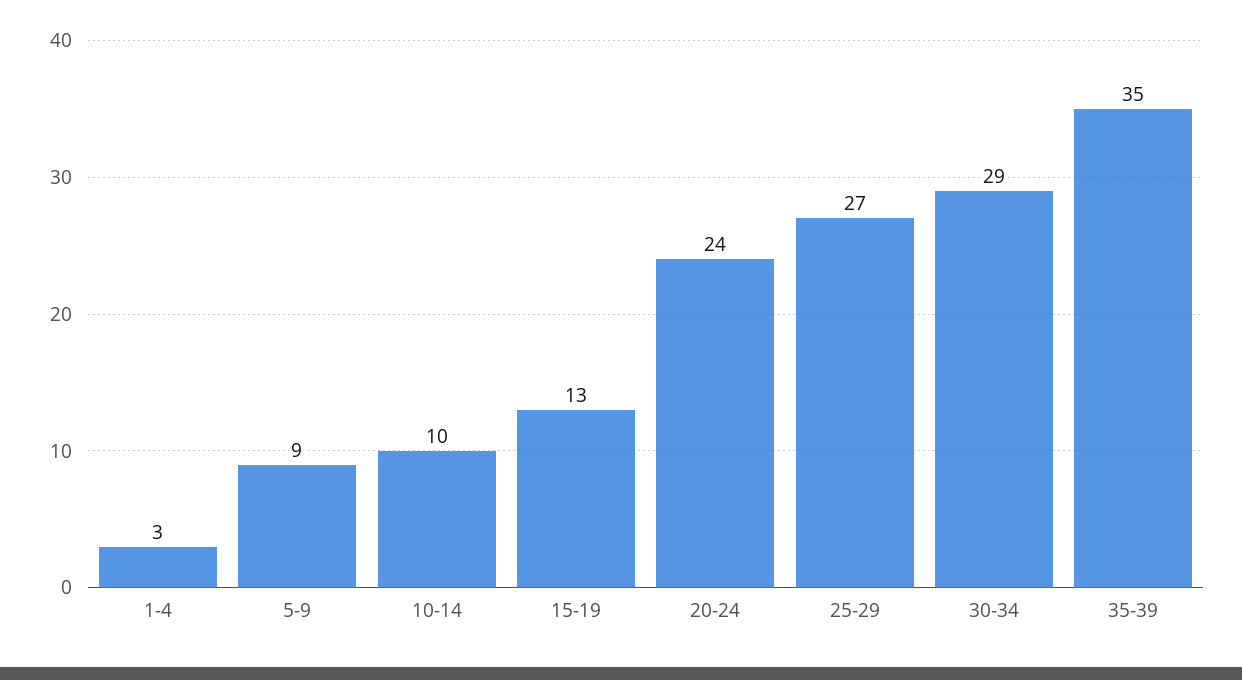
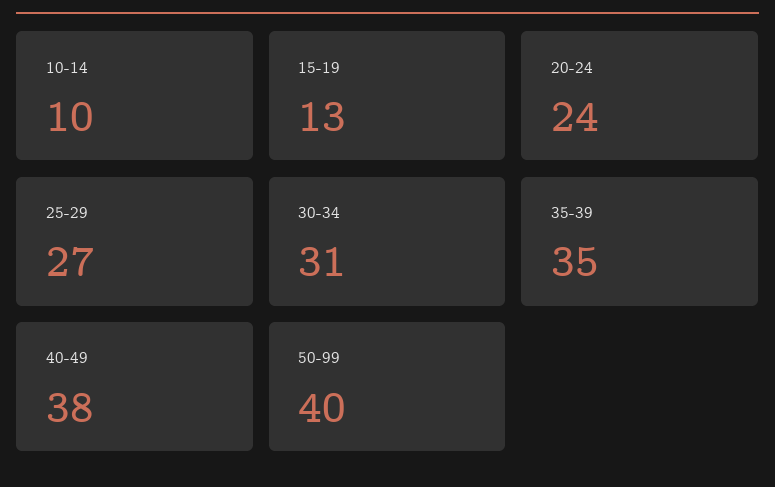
1-4: 3 -> none
5-9: 9 -> none
30-34: 29 -> 31
40-49: none -> 38
50-99: none -> 40

